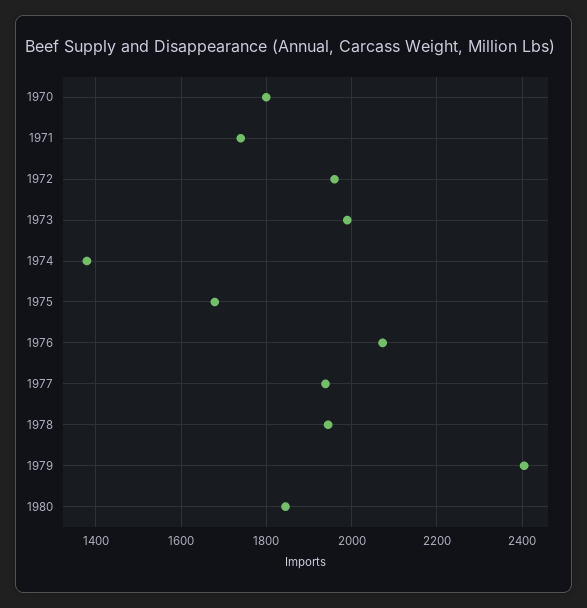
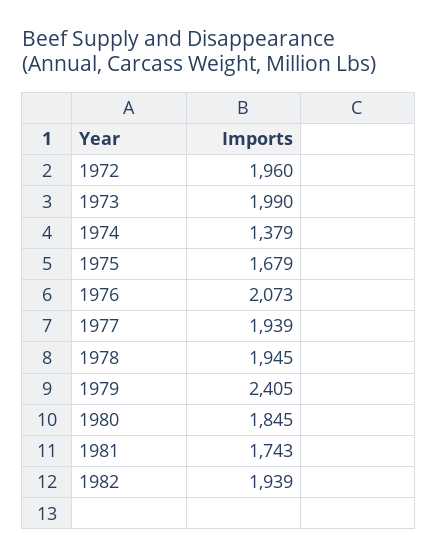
1970: 1800 -> none
1971: 1740 -> none
1981: none -> 1743
1982: none -> 1939

